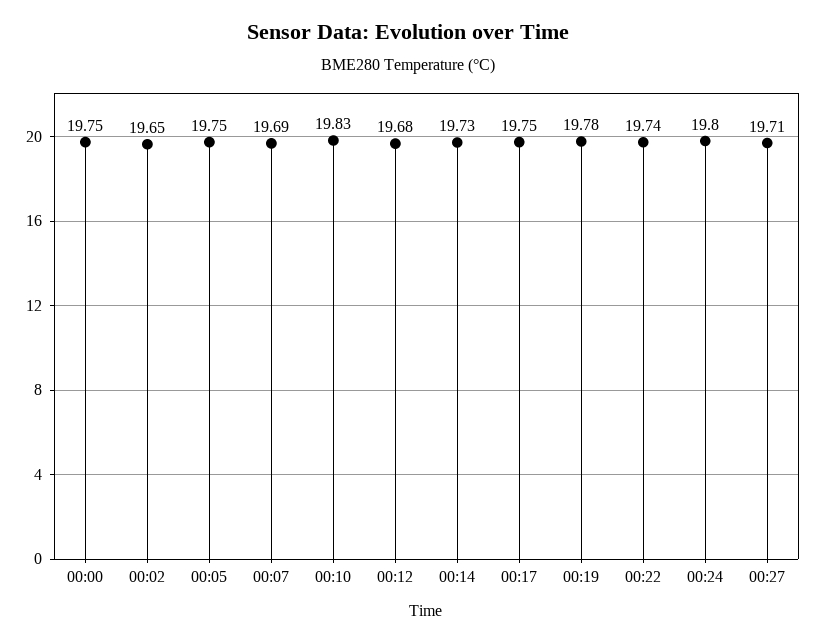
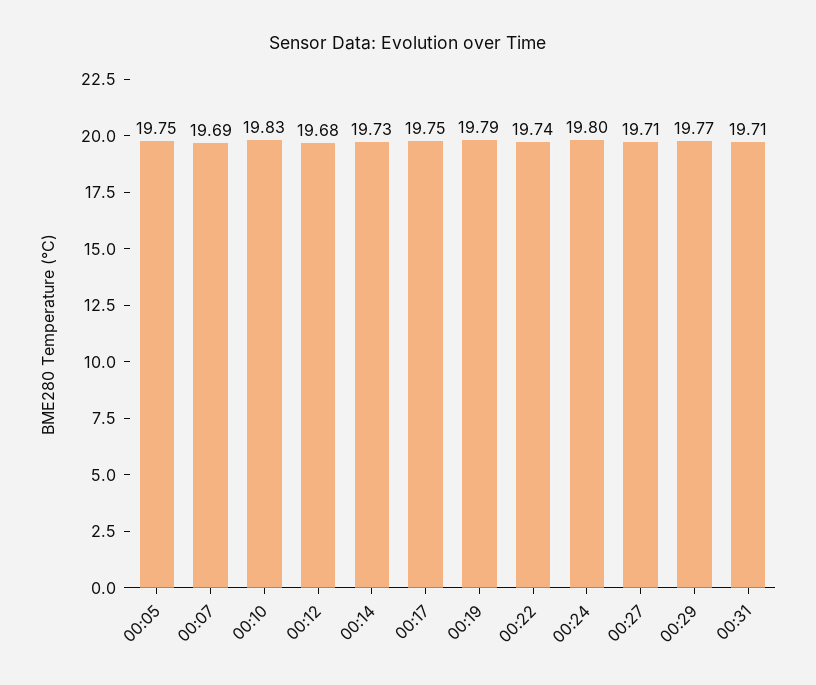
00:00: 19.75 -> none
00:02: 19.65 -> none
00:19: 19.78 -> 19.79
00:29: none -> 19.77
00:31: none -> 19.71

